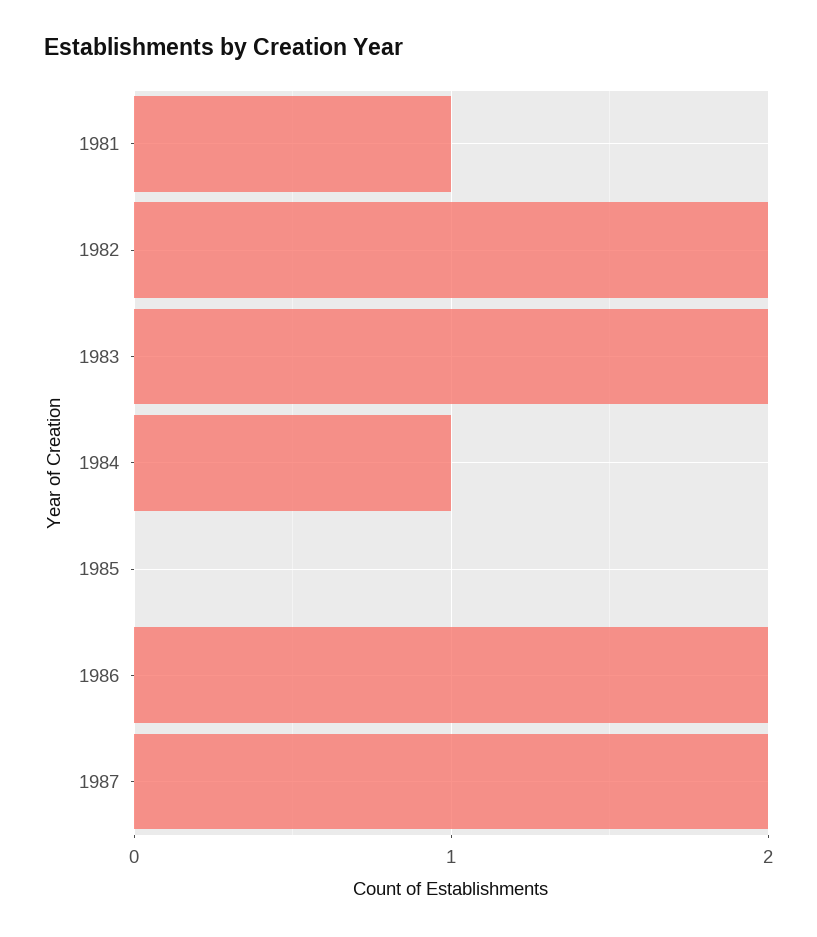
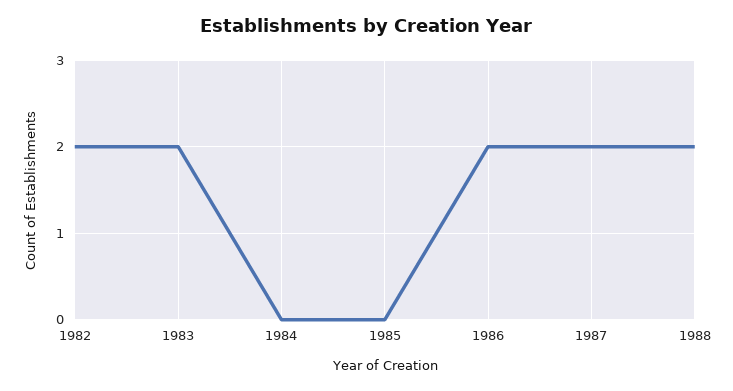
1981: 1 -> none
1984: 1 -> 0
1988: none -> 2

